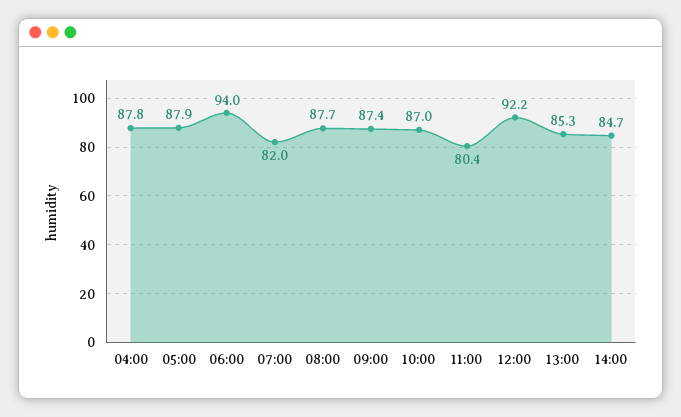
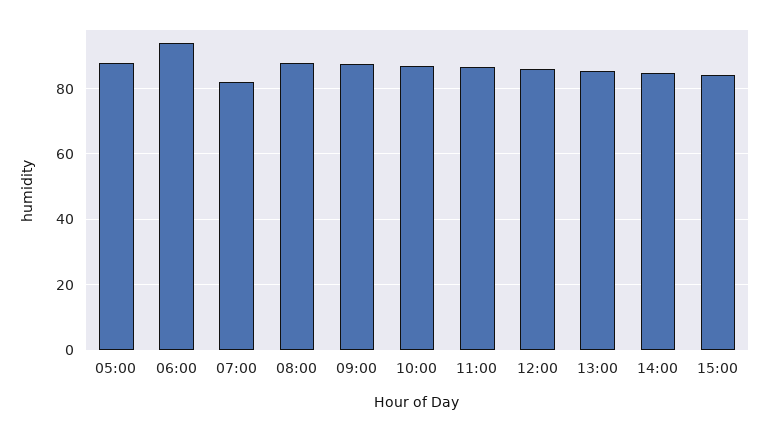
04:00: 87.8 -> none
11:00: 80.4 -> 86
12:00: 92.2 -> 86
15:00: none -> 84

